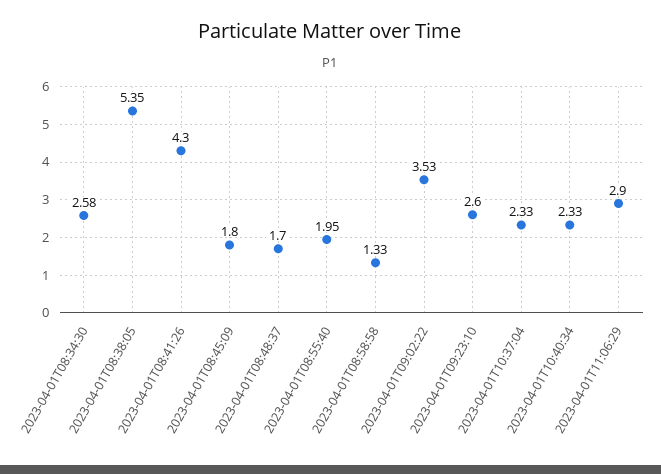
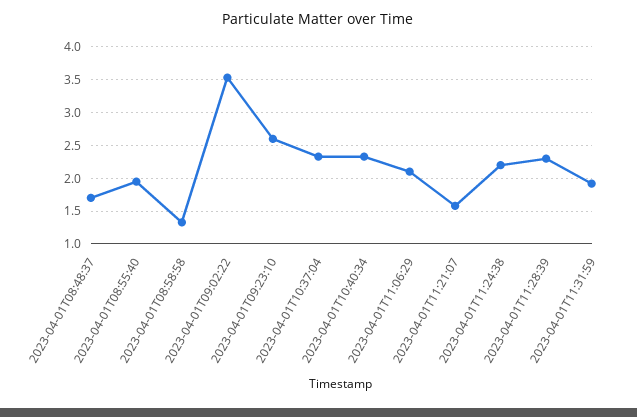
2023-04-01T08:34:30: 2.58 -> none
2023-04-01T08:38:05: 5.35 -> none
2023-04-01T08:41:26: 4.3 -> none
2023-04-01T08:45:09: 1.8 -> none
2023-04-01T11:06:29: 2.9 -> 2.1
2023-04-01T11:21:07: none -> 1.6
2023-04-01T11:24:38: none -> 2.2
2023-04-01T11:28:39: none -> 2.3
2023-04-01T11:31:59: none -> 1.9

